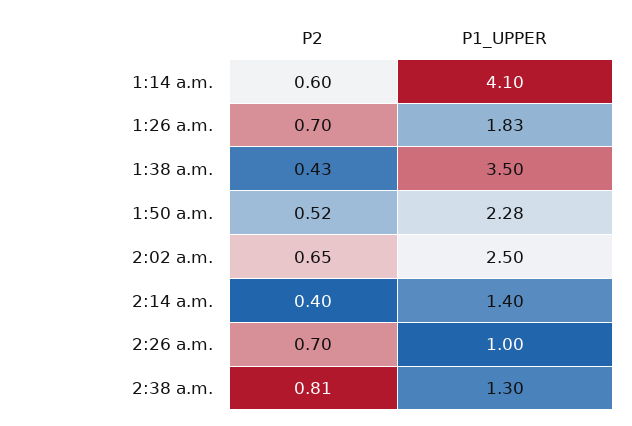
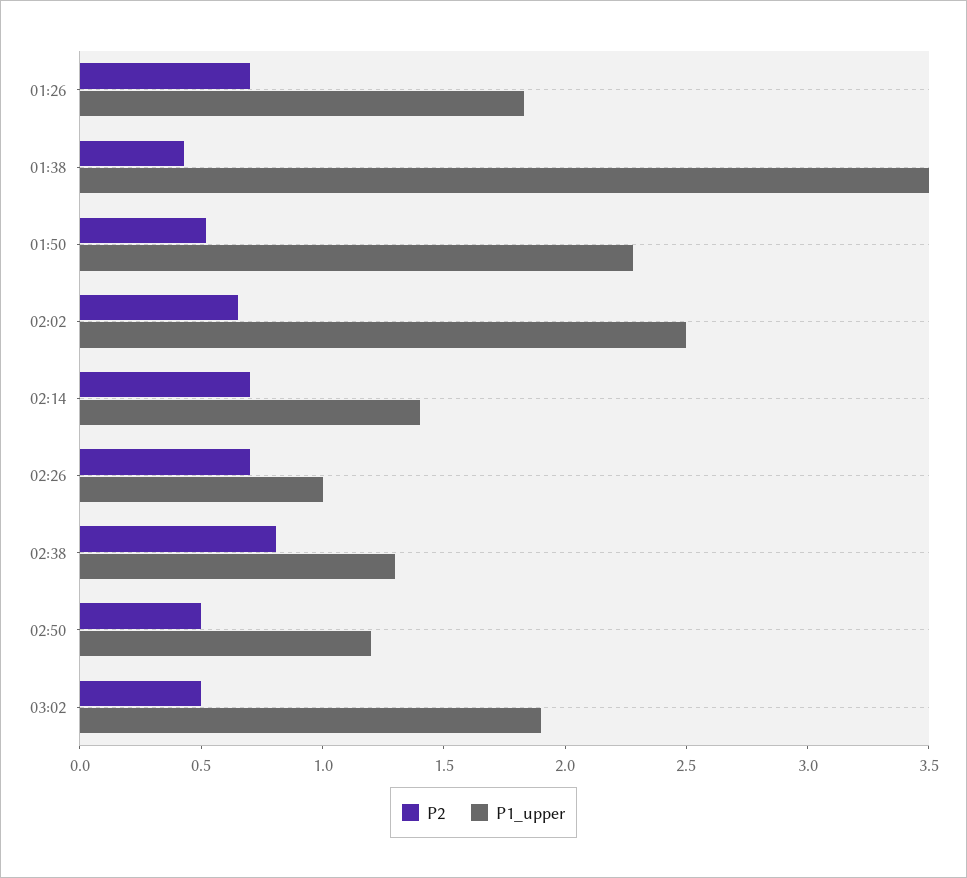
P2, 1:14 a.m.: 0.6 -> none
P1_UPPER, 1:14 a.m.: 4.1 -> none
P2, 2:14 a.m.: 0.4 -> 0.7
P2, 02:50: none -> 0.5
P1_UPPER, 02:50: none -> 1.2
P2, 03:02: none -> 0.5
P1_UPPER, 03:02: none -> 1.9

